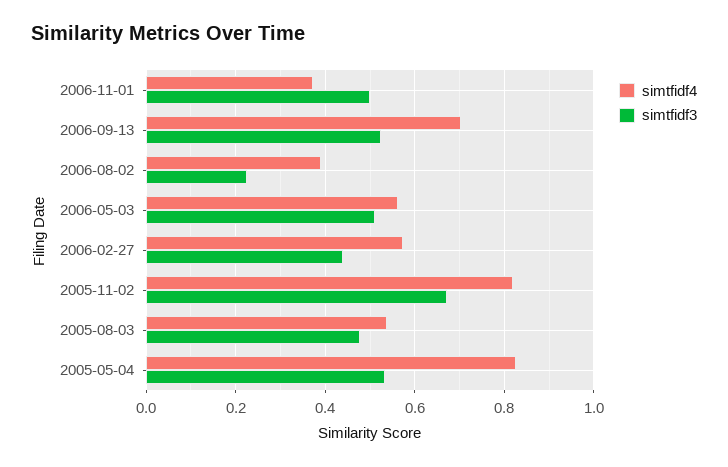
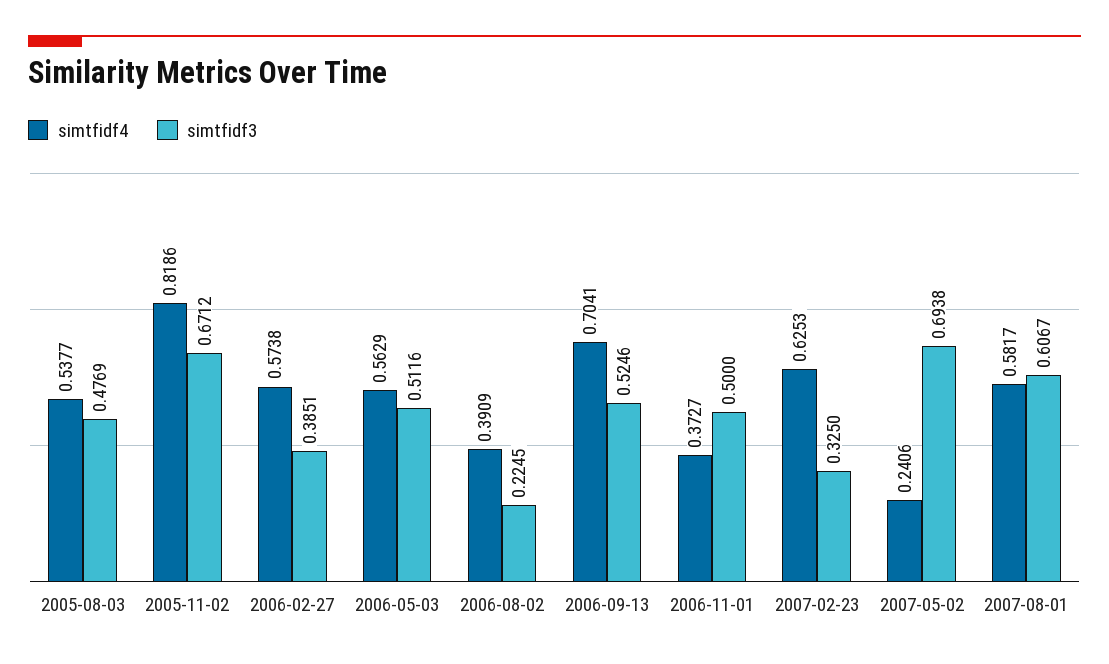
simtfidf3, 2006-02-27: 0.44 -> 0.3851
simtfidf4, 2005-05-04: 0.82 -> none
simtfidf3, 2005-05-04: 0.54 -> none
simtfidf4, 2007-02-23: none -> 0.6253
simtfidf3, 2007-02-23: none -> 0.325
simtfidf4, 2007-05-02: none -> 0.2406
simtfidf3, 2007-05-02: none -> 0.6938
simtfidf4, 2007-08-01: none -> 0.5817
simtfidf3, 2007-08-01: none -> 0.6067

